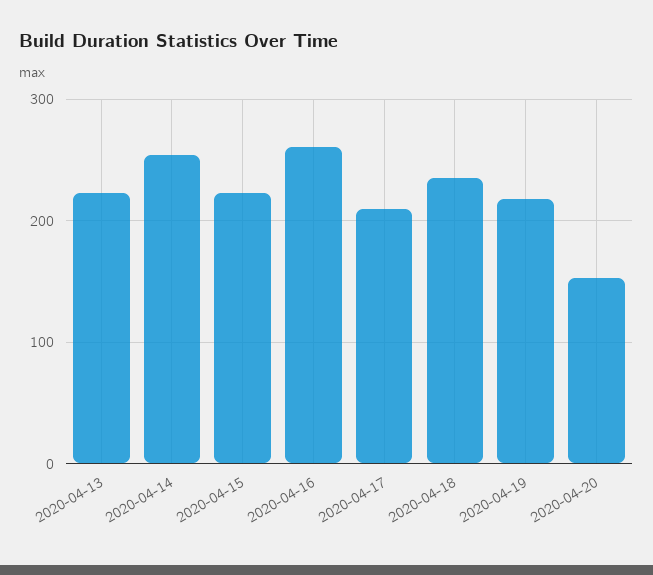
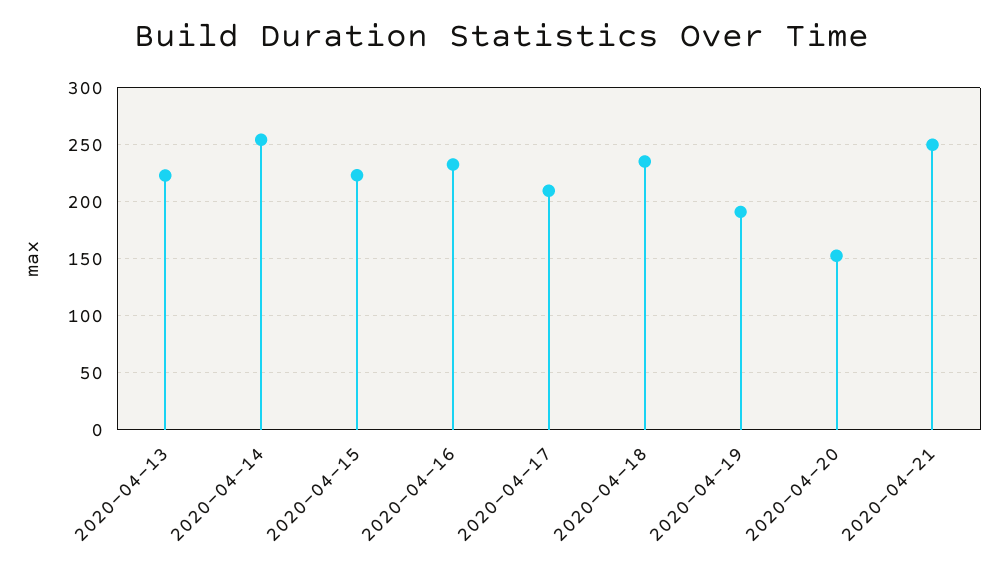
2020-04-16: 260 -> 230
2020-04-19: 220 -> 190
2020-04-21: none -> 250

